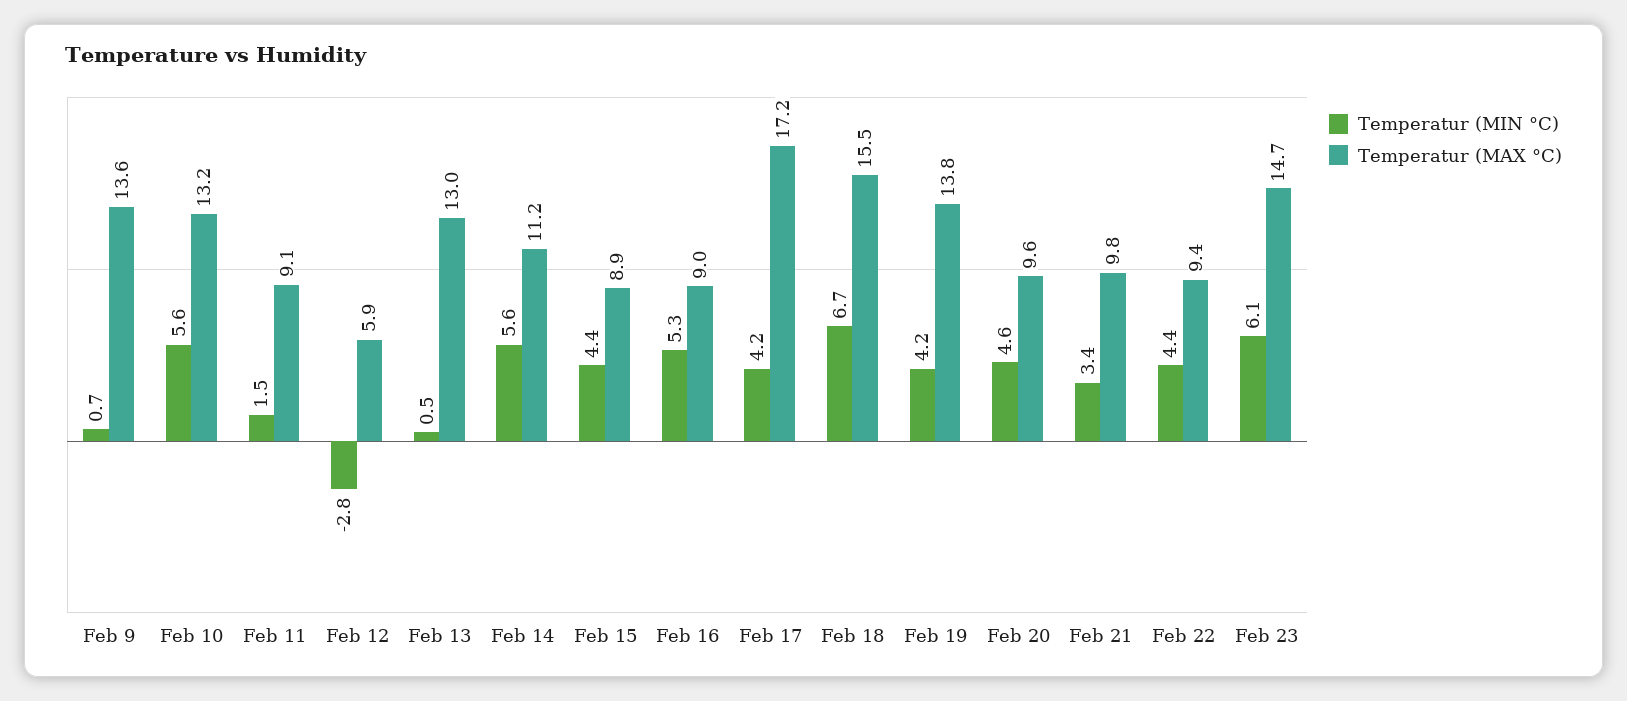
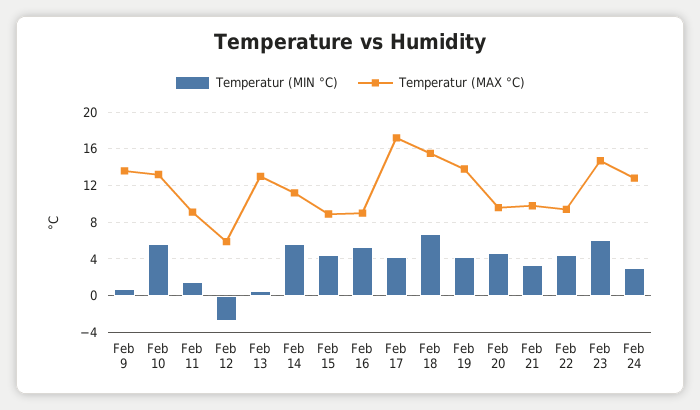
Temperatur (MIN °C), Feb 24: none -> 3
Temperatur (MAX °C), Feb 24: none -> 13

